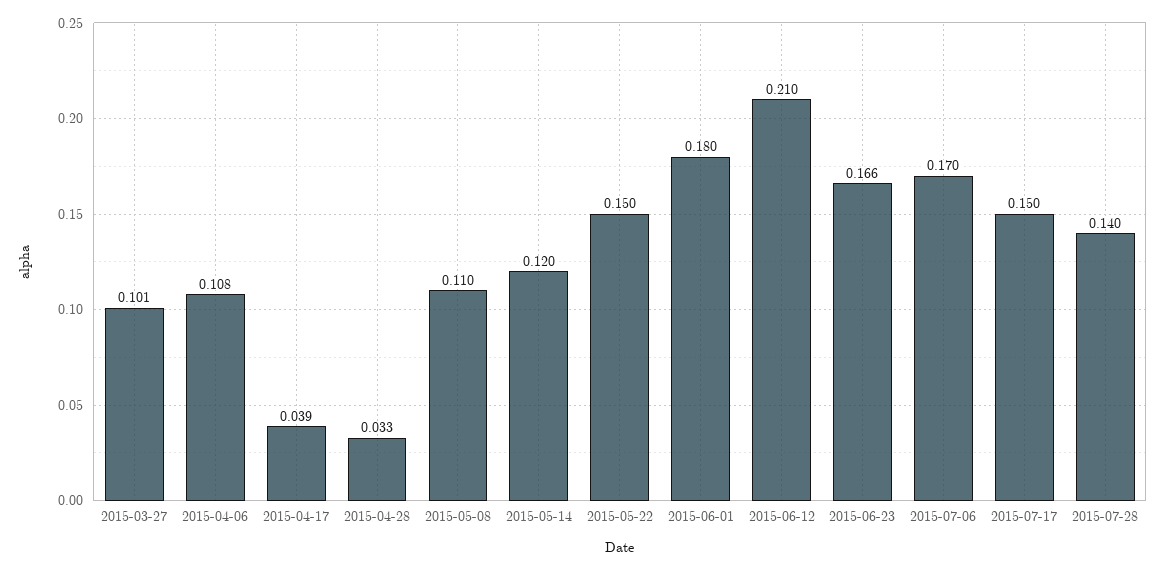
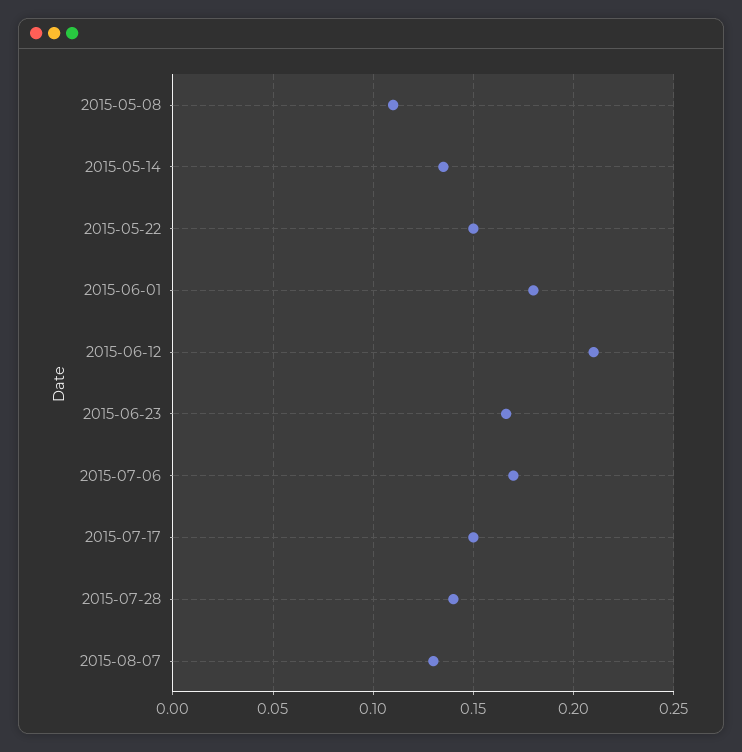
2015-03-27: 0.101 -> none
2015-04-06: 0.108 -> none
2015-04-17: 0.039 -> none
2015-04-28: 0.033 -> none
2015-05-14: 0.12 -> 0.135
2015-08-07: none -> 0.13

